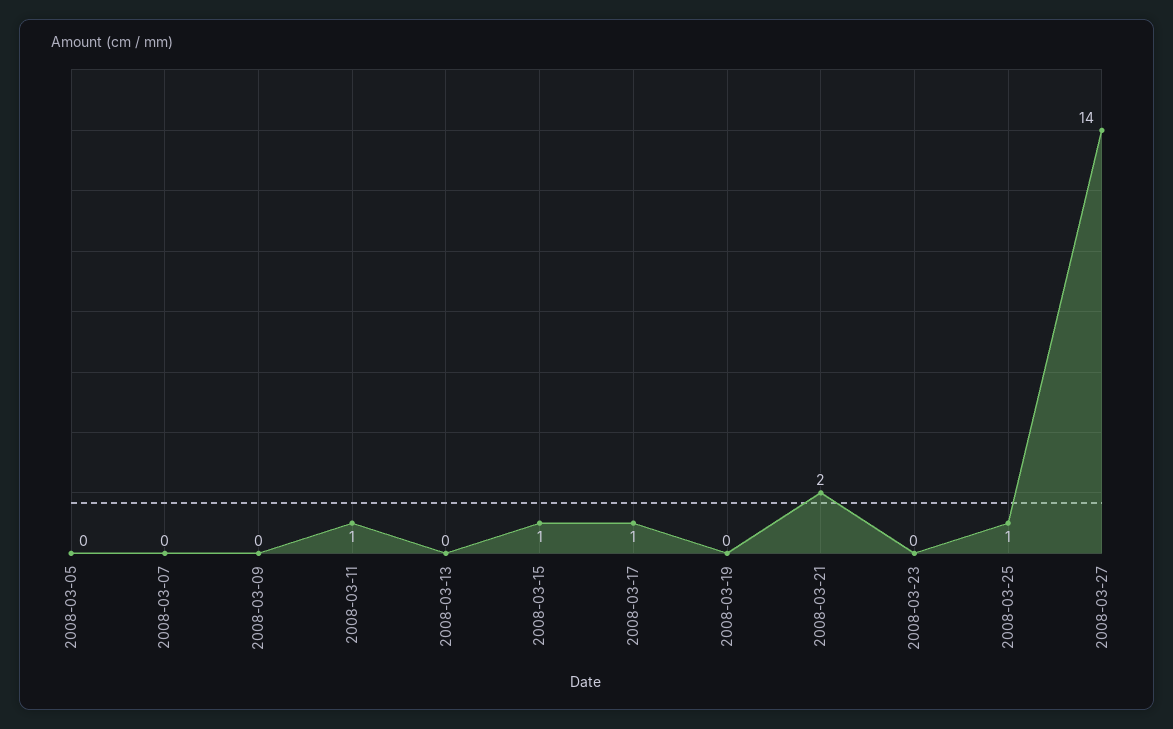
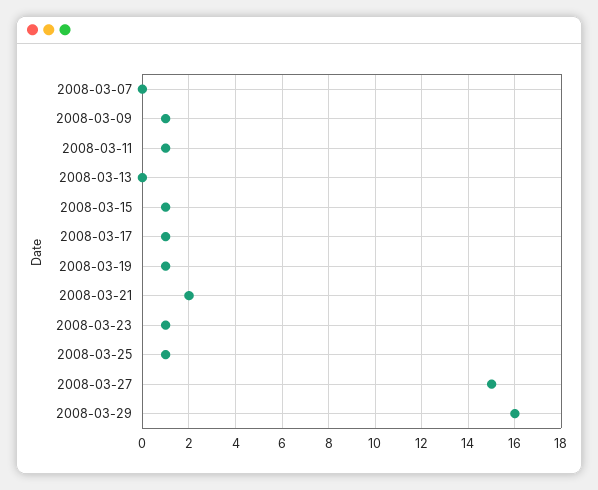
2008-03-05: 0 -> none
2008-03-09: 0 -> 1
2008-03-19: 0 -> 1
2008-03-23: 0 -> 1
2008-03-27: 14 -> 15
2008-03-29: none -> 16

